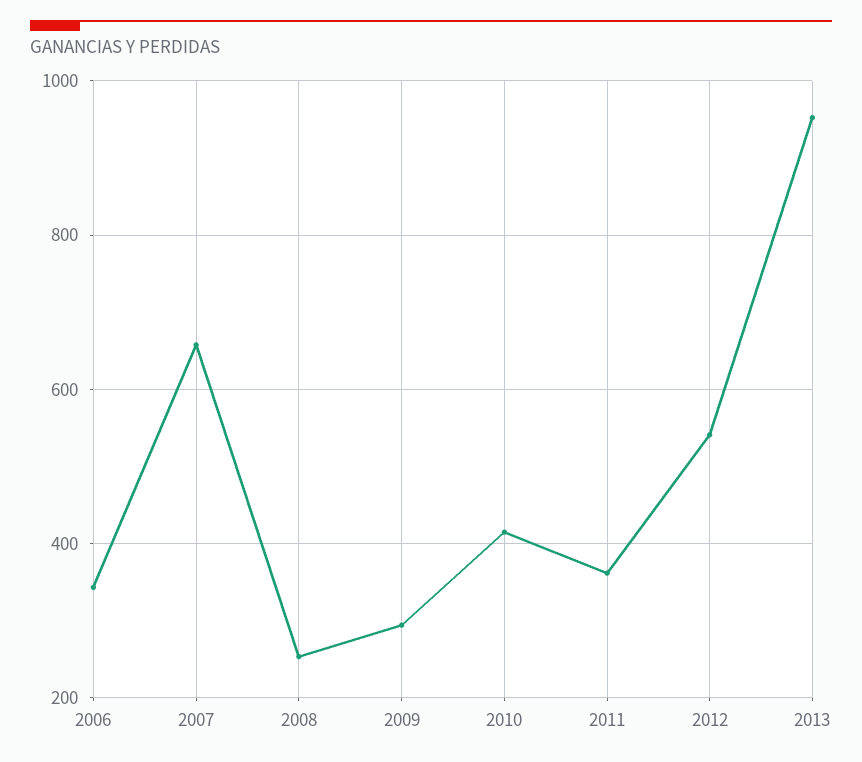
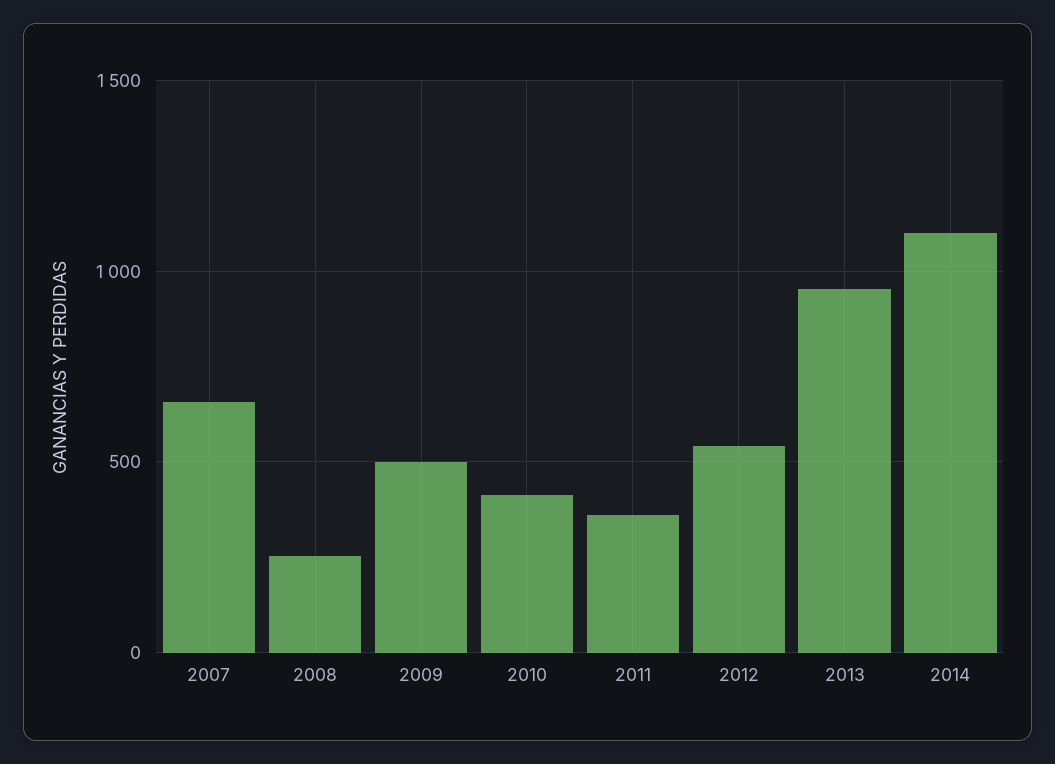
2006: 340 -> none
2009: 300 -> 500
2014: none -> 1100

